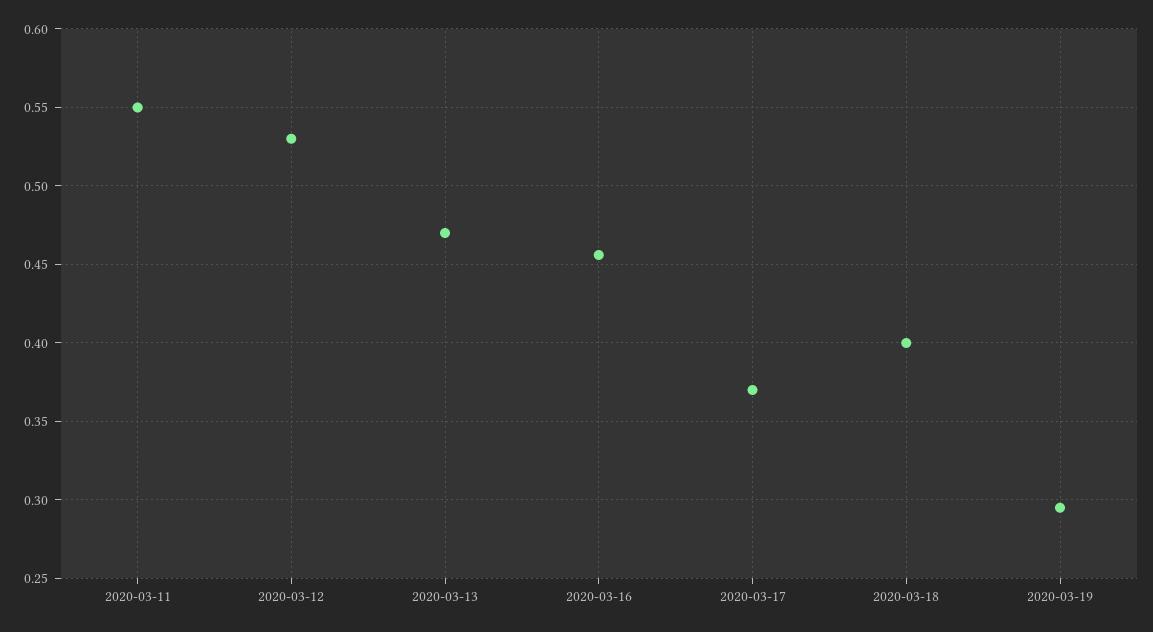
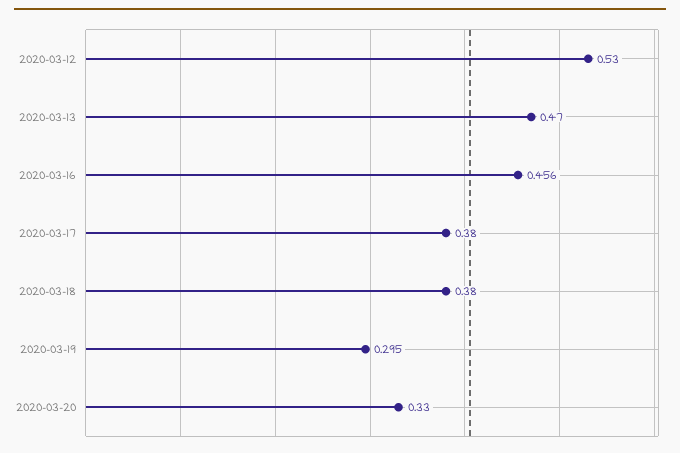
2020-03-11: 0.55 -> none
2020-03-17: 0.37 -> 0.38
2020-03-18: 0.4 -> 0.38
2020-03-20: none -> 0.33

